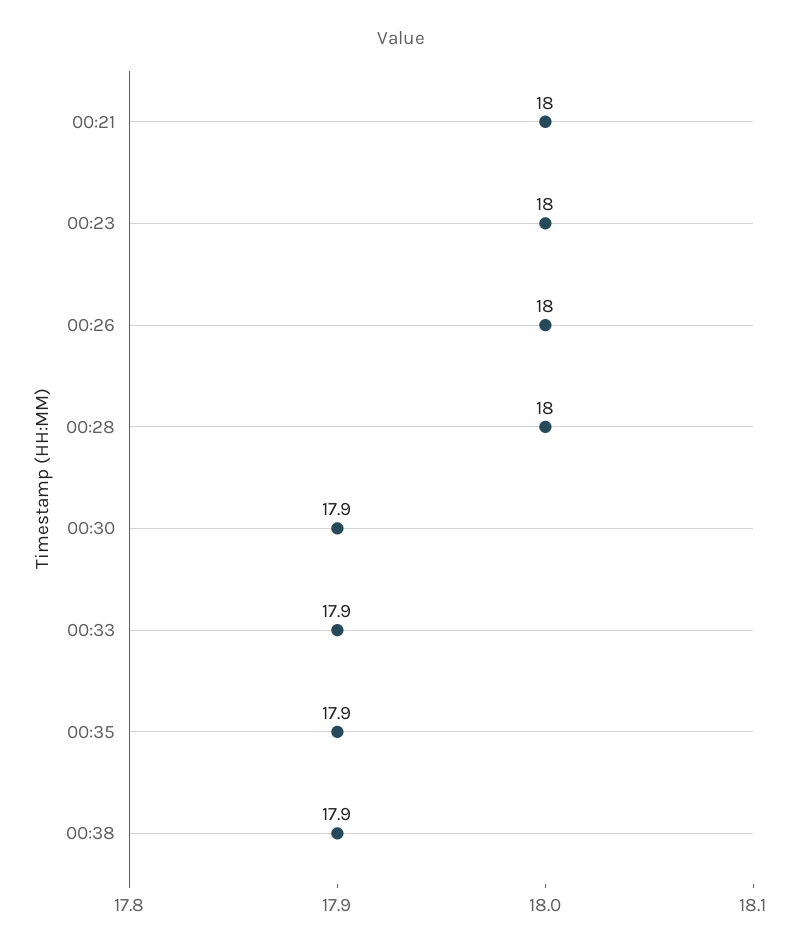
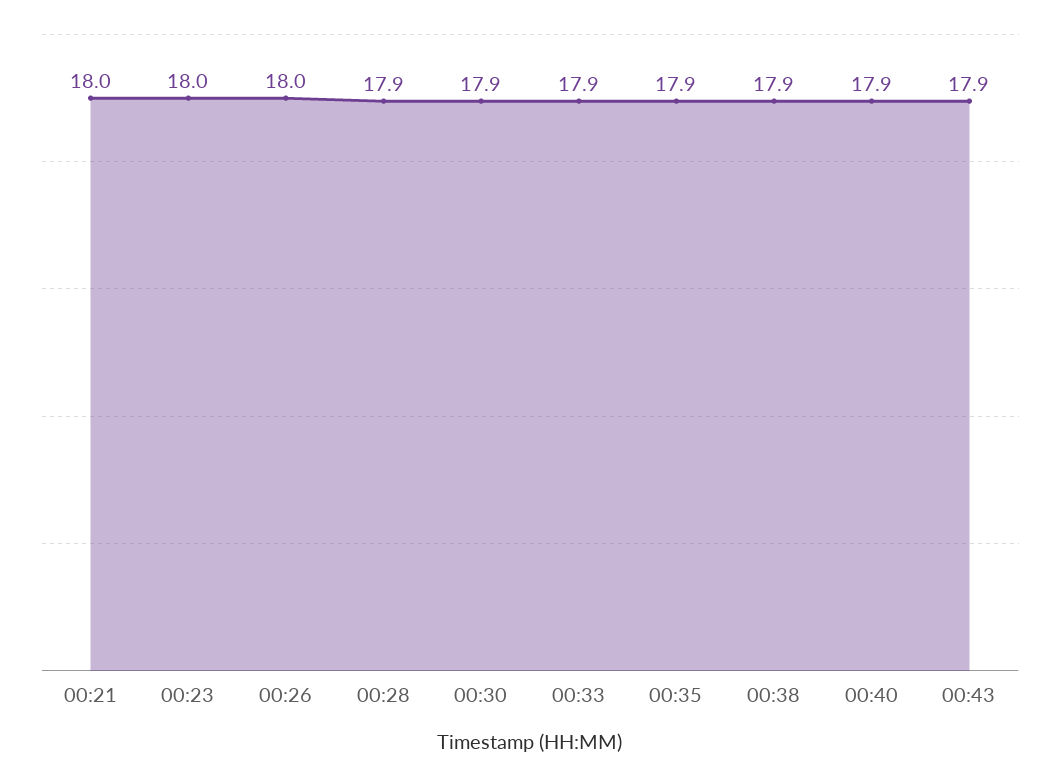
00:28: 18 -> 17.9
00:40: none -> 17.9
00:43: none -> 17.9

